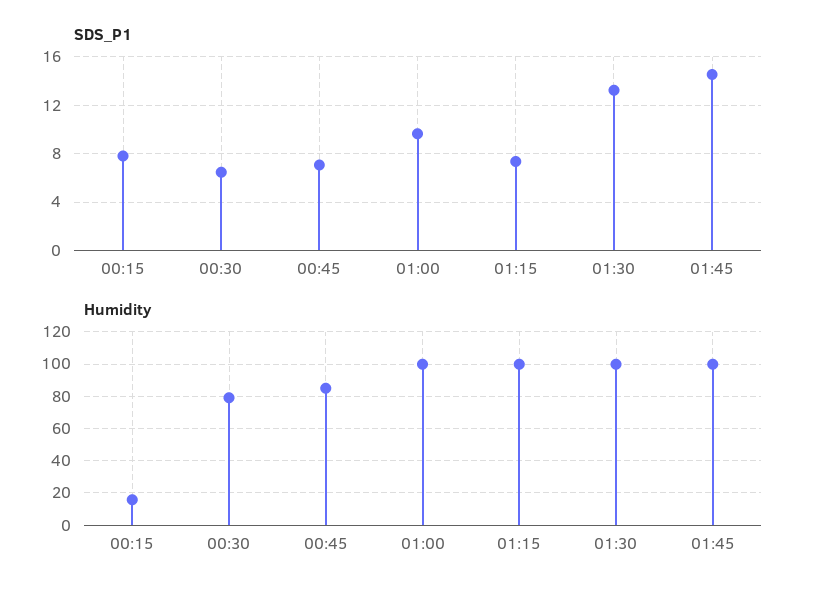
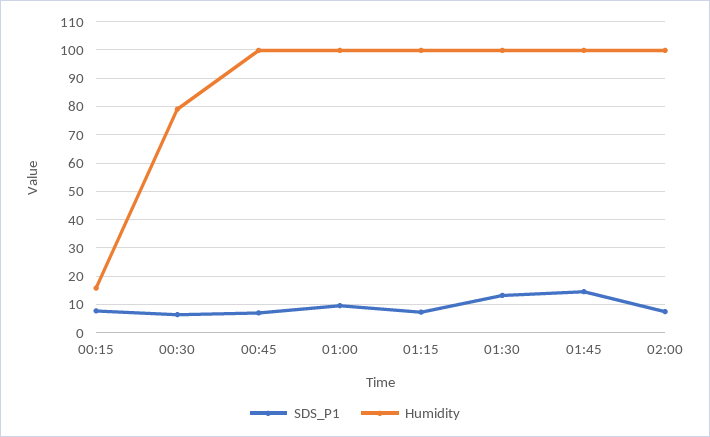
Humidity, 00:45: 85 -> 100
SDS_P1, 02:00: none -> 7.5
Humidity, 02:00: none -> 100

